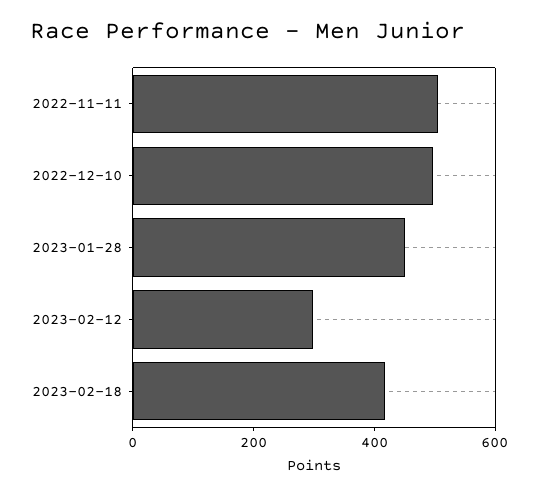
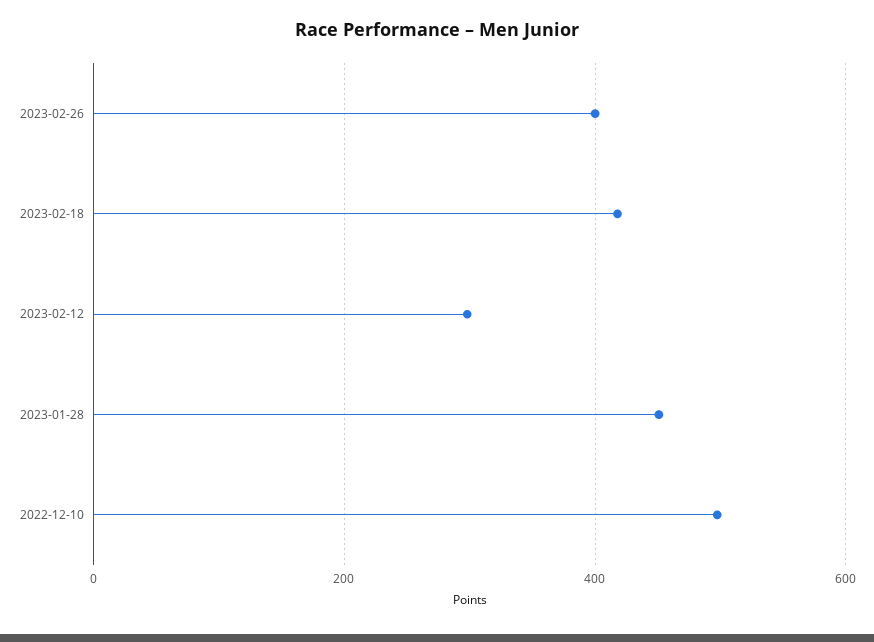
2022-11-11: 500 -> none
2023-02-26: none -> 400

